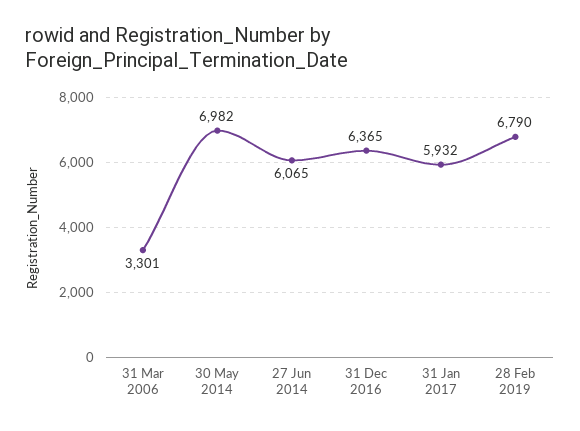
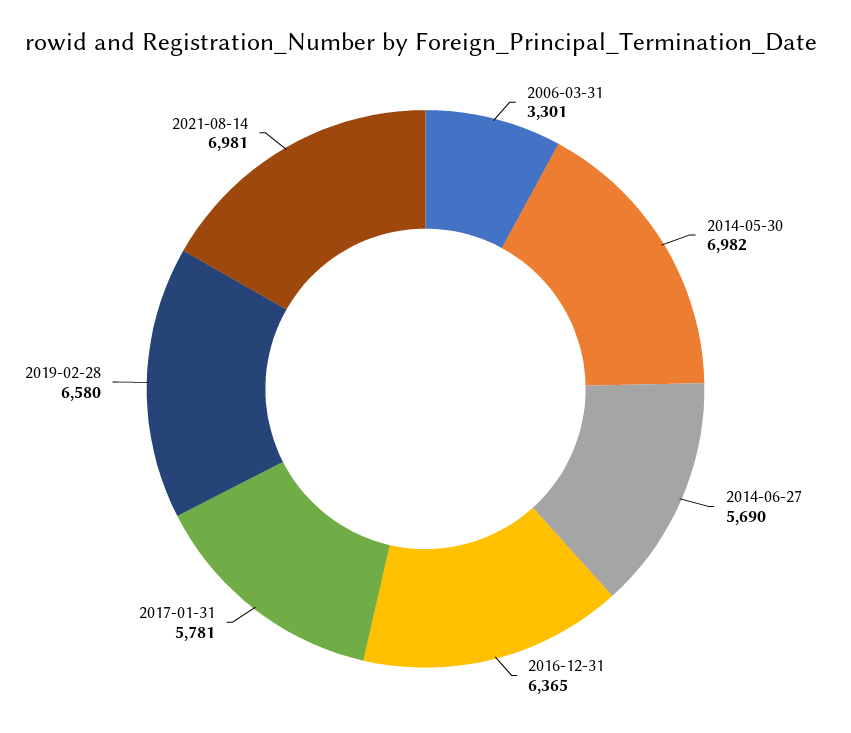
27 Jun 2014: 6065 -> 5690
31 Jan 2017: 5932 -> 5781
28 Feb 2019: 6790 -> 6580
2021-08-14: none -> 6981

